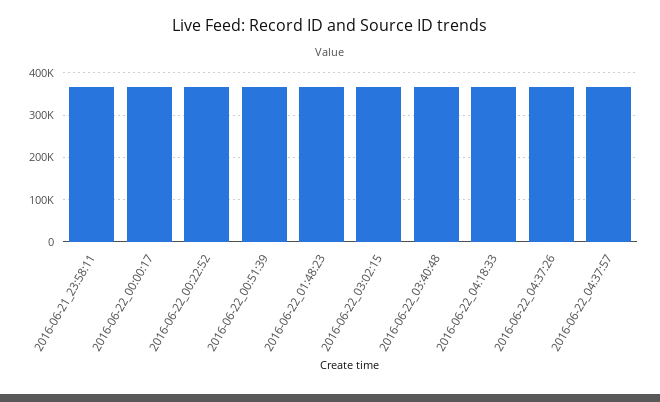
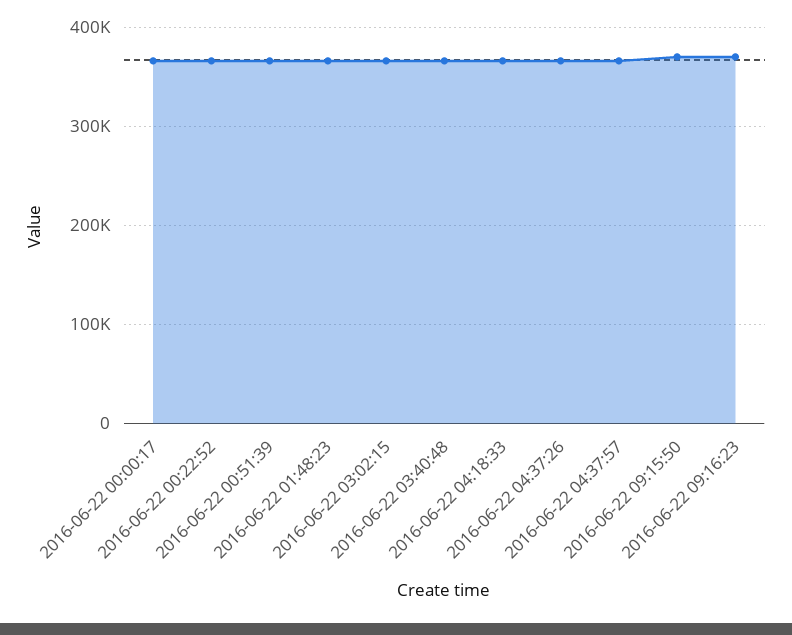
2016-06-21_23:58:11: 360000 -> none
2016-06-22 09:15:50: none -> 370000
2016-06-22 09:16:23: none -> 370000

